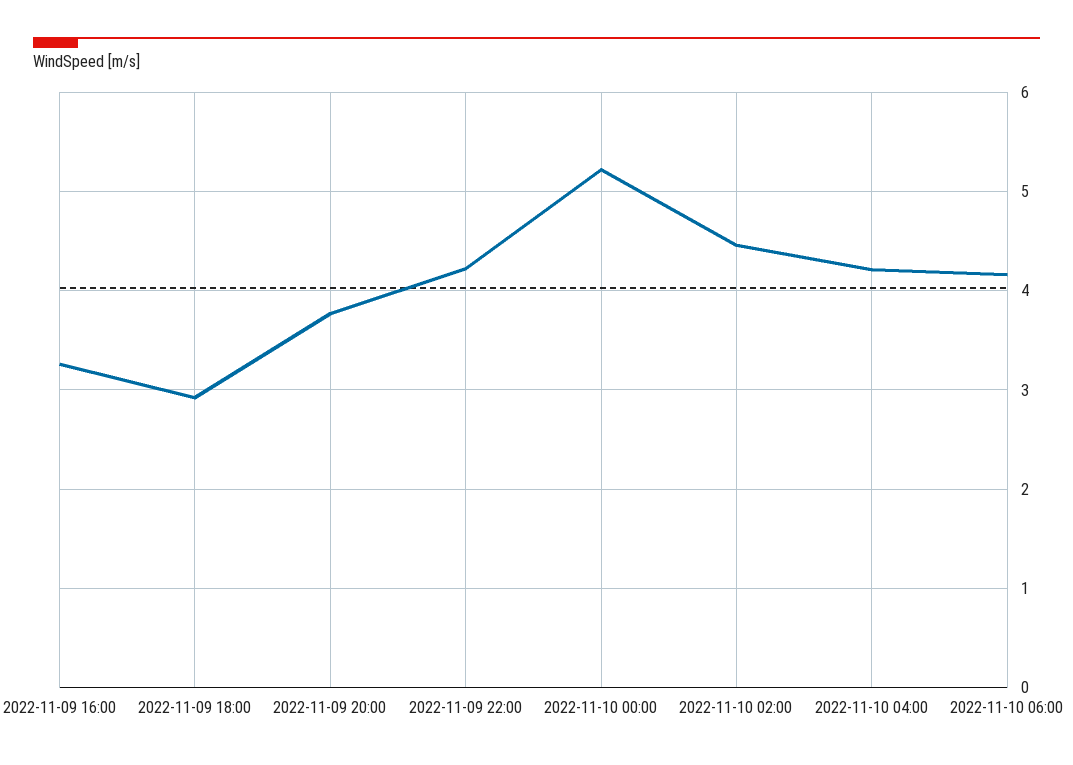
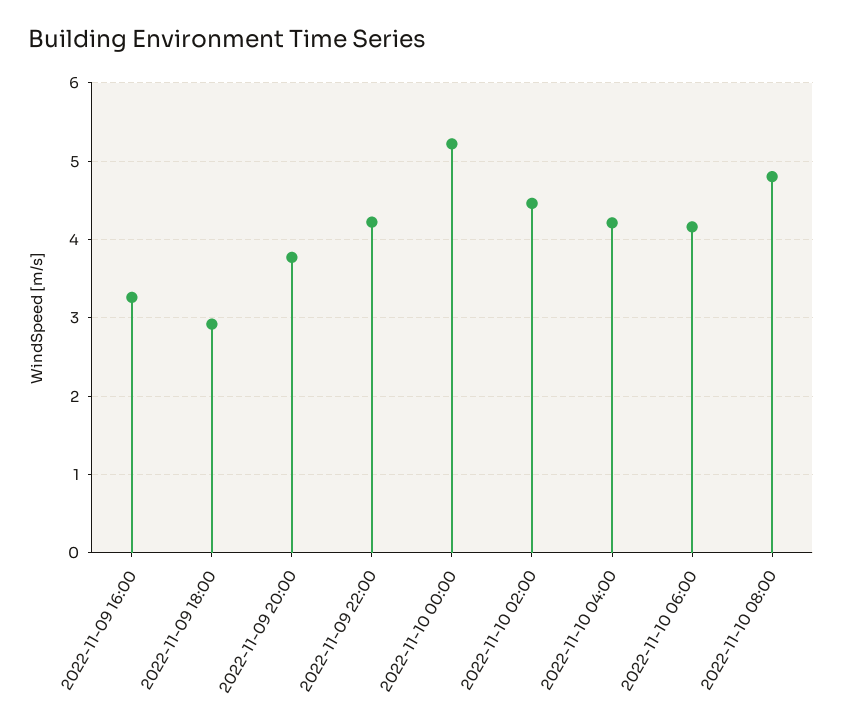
2022-11-10 08:00: none -> 4.8

